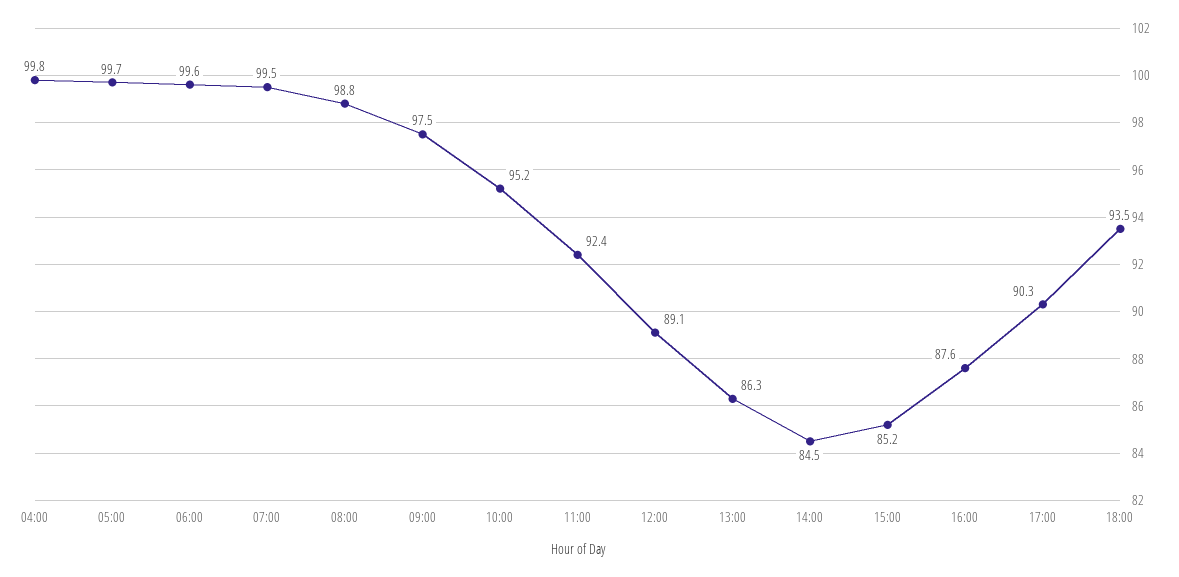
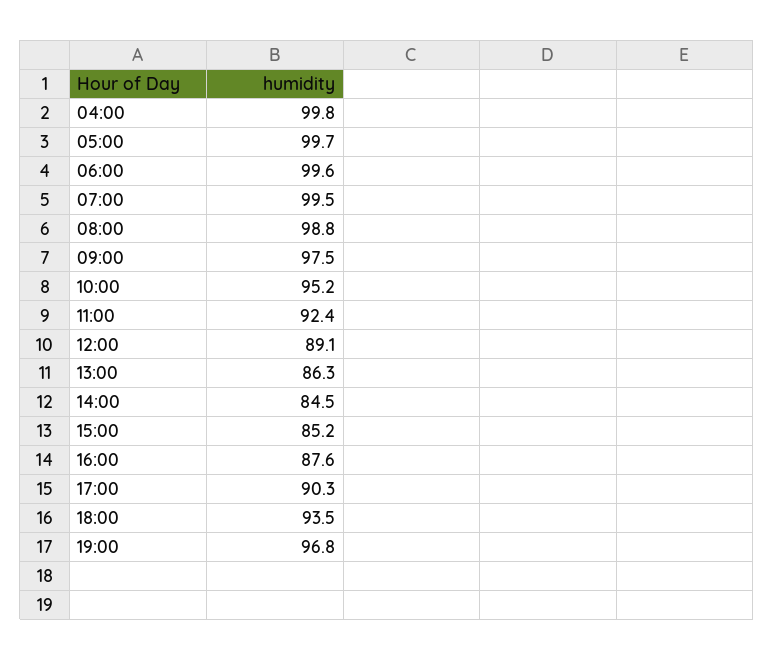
19:00: none -> 96.8

